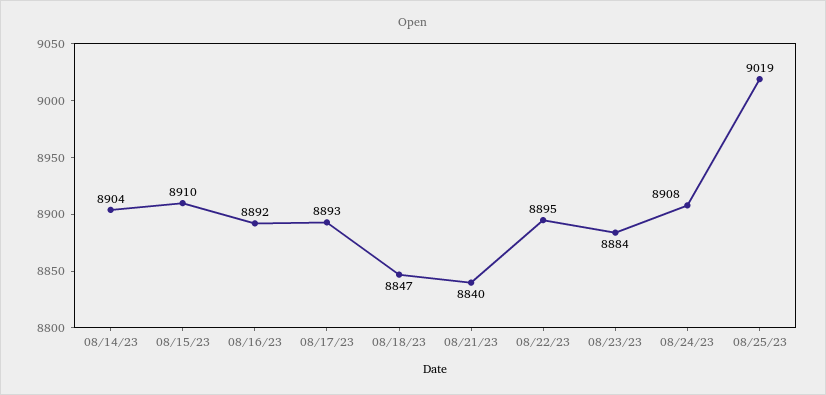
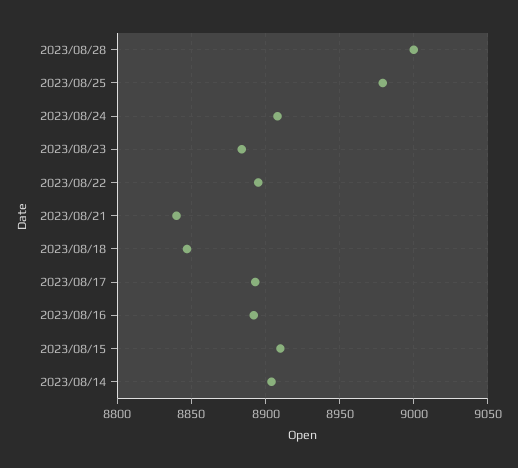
08/25/23: 9019 -> 8980
2023/08/28: none -> 9000

